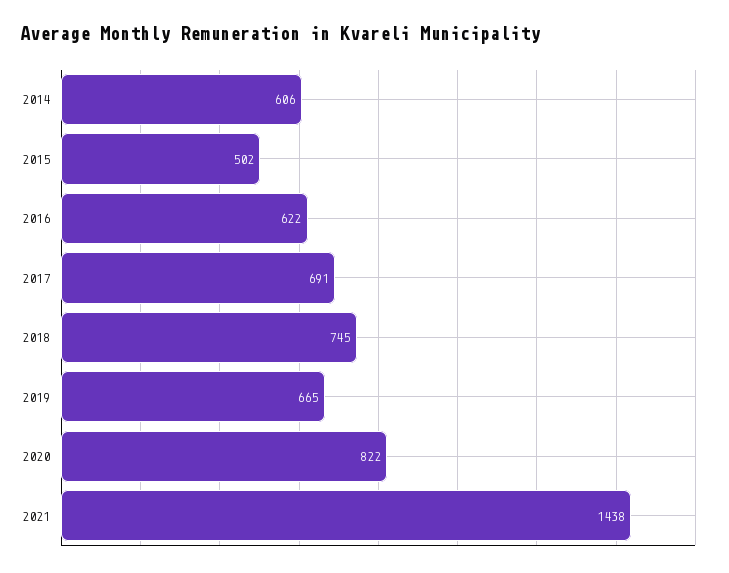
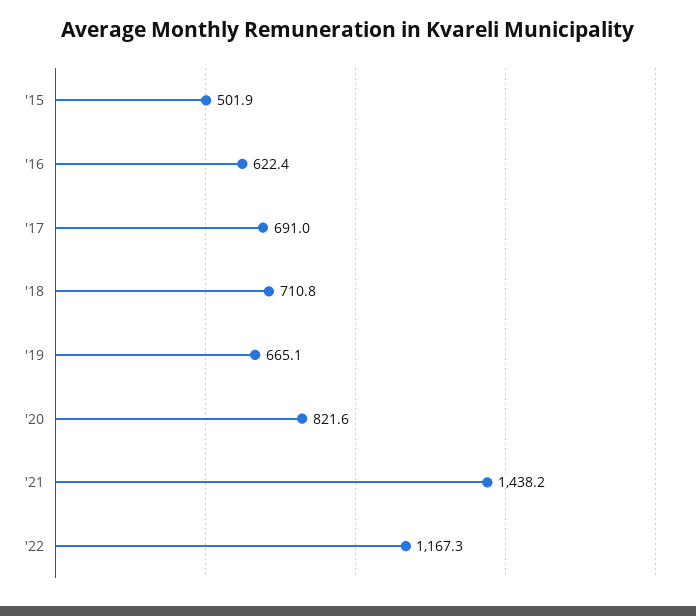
2014: 606 -> none
2018: 745 -> 710.8
'22: none -> 1167.3

